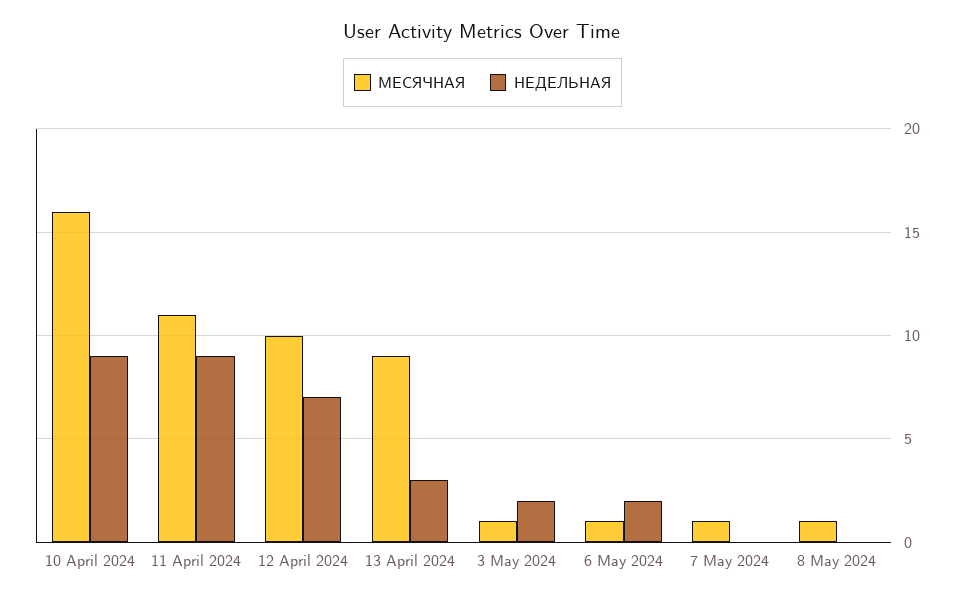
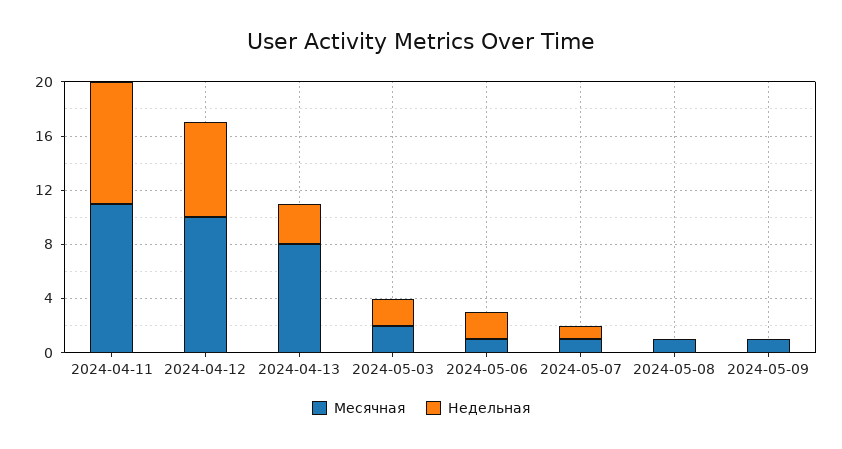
МЕСЯЧНАЯ, 10 April 2024: 16 -> none
НЕДЕЛЬНАЯ, 10 April 2024: 9 -> none
МЕСЯЧНАЯ, 13 April 2024: 9 -> 8
МЕСЯЧНАЯ, 3 May 2024: 1 -> 2
НЕДЕЛЬНАЯ, 7 May 2024: 0 -> 1
МЕСЯЧНАЯ, 2024-05-09: none -> 1
НЕДЕЛЬНАЯ, 2024-05-09: none -> 0

